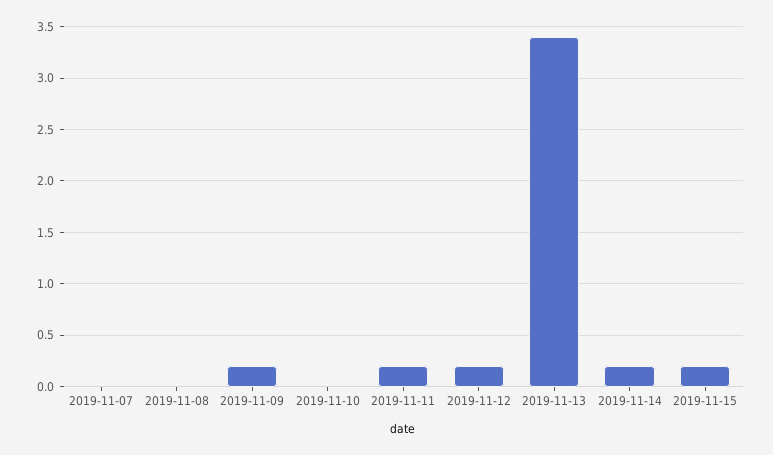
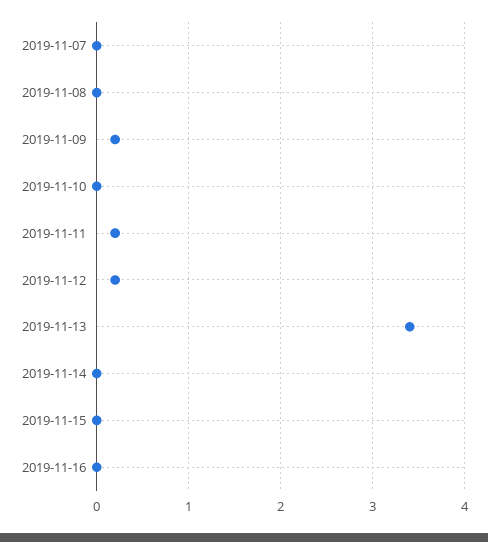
2019-11-14: 0.2 -> 0
2019-11-15: 0.2 -> 0
2019-11-16: none -> 0

